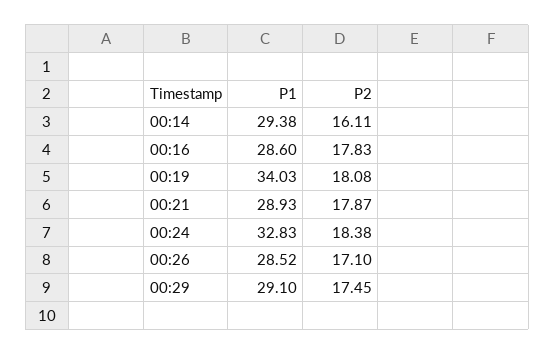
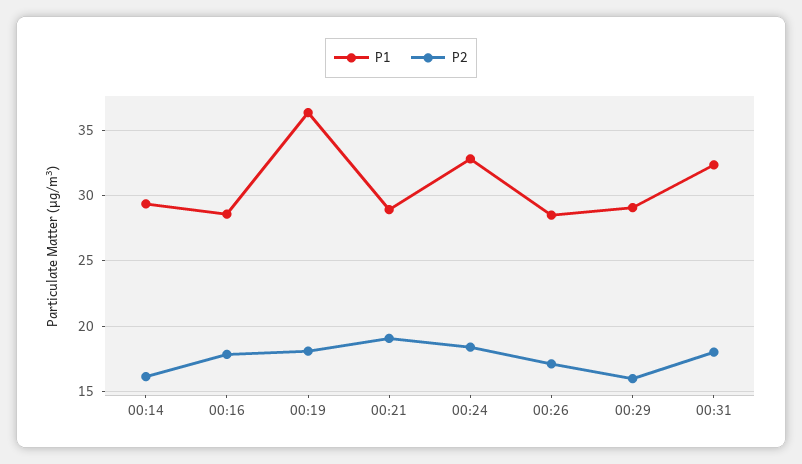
P1, 00:19: 34.03 -> 36.5
P2, 00:21: 17.87 -> 19
P2, 00:29: 17.45 -> 16
P1, 00:31: none -> 32.5
P2, 00:31: none -> 18

